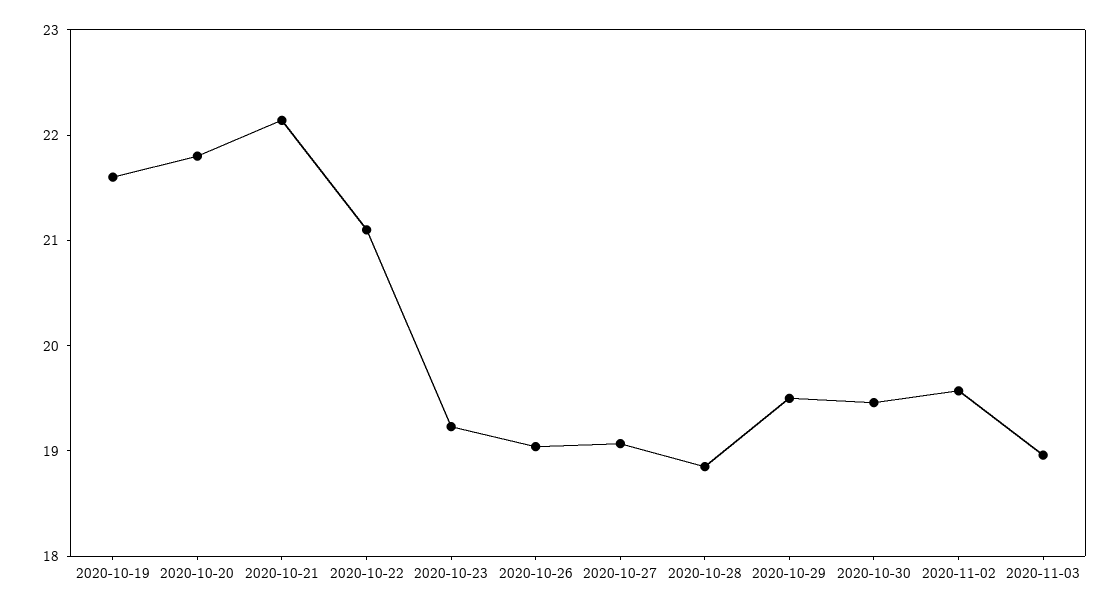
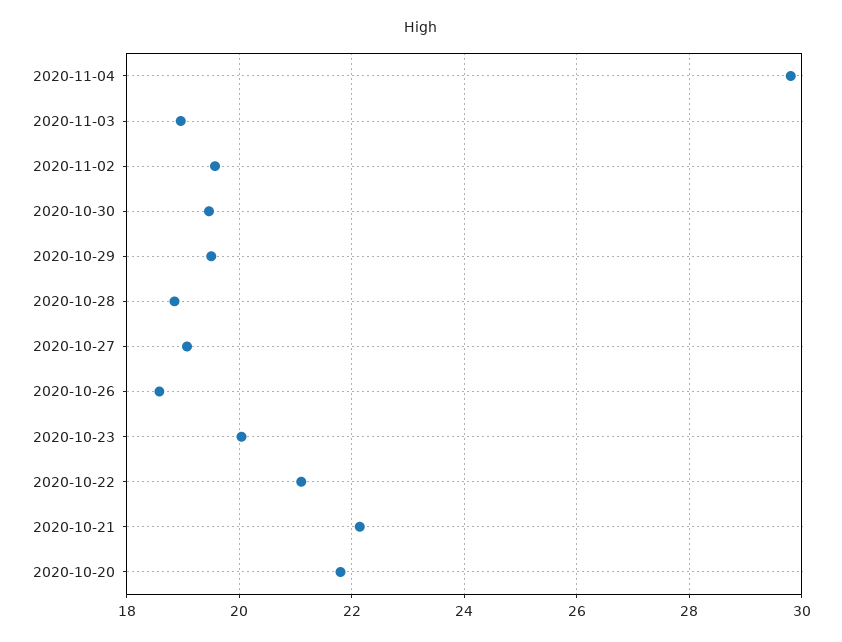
2020-10-19: 21.6 -> none
2020-10-23: 19.2 -> 20
2020-10-26: 19 -> 18.6
2020-11-04: none -> 29.8

